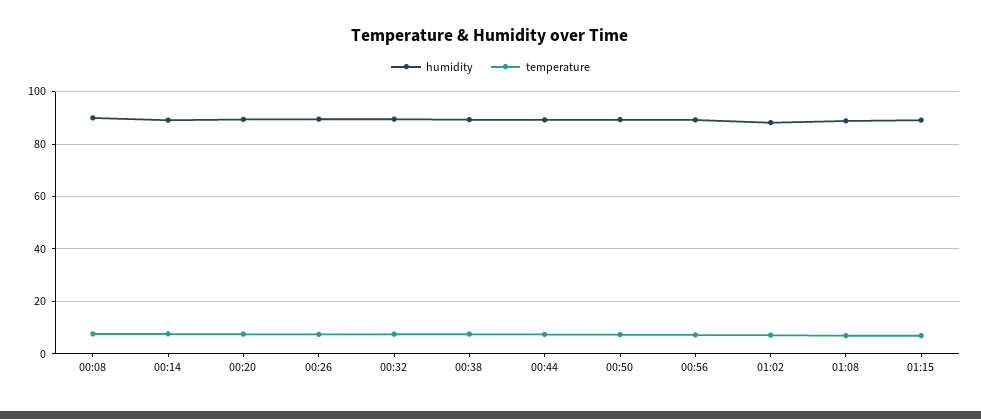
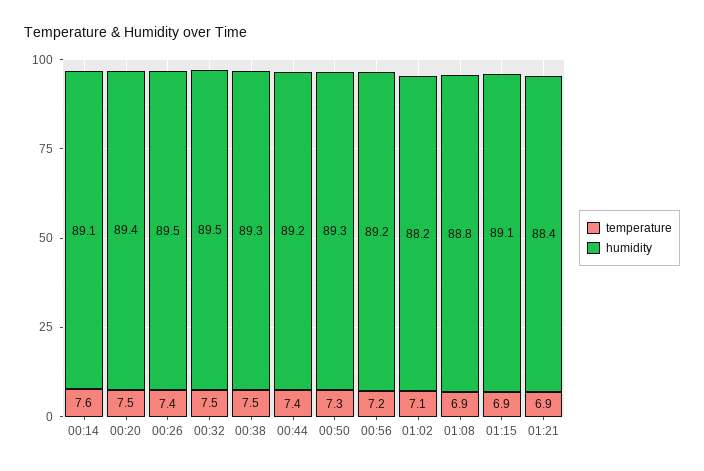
humidity, 00:08: 90 -> none
temperature, 00:08: 7.5 -> none
temperature, 01:21: none -> 6.9
humidity, 01:21: none -> 88.4

